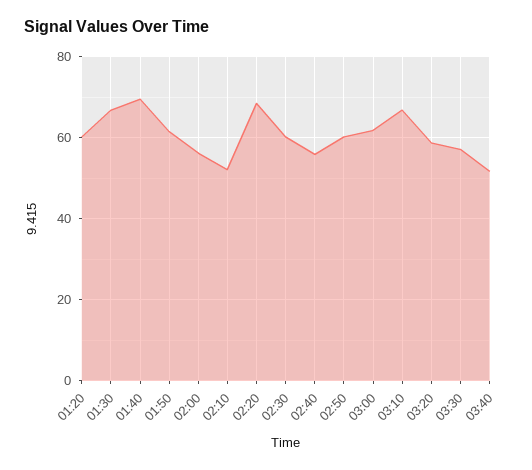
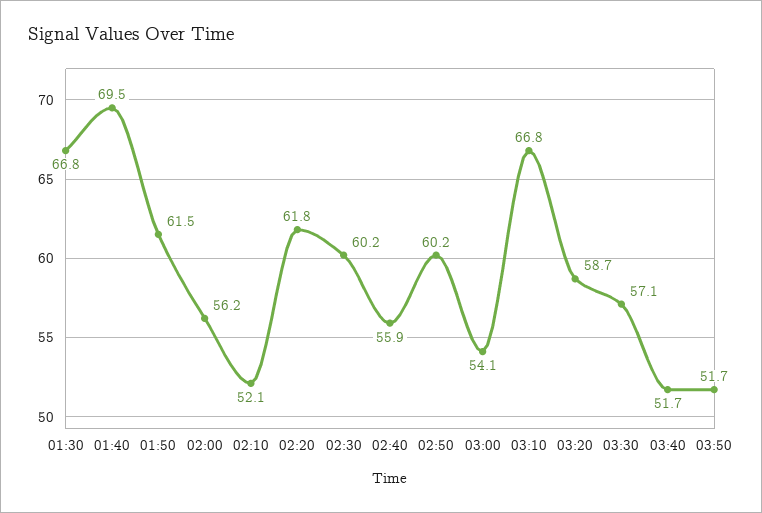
01:20: 60 -> none
02:20: 68 -> 61.8
03:00: 62 -> 54.1
03:50: none -> 51.7

